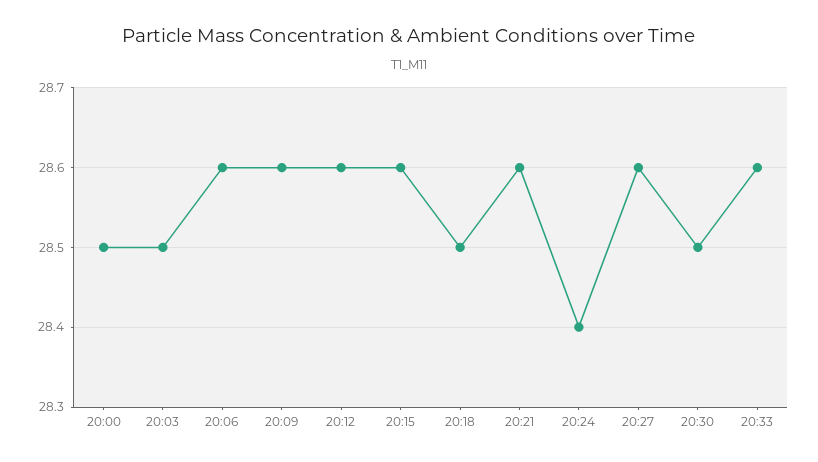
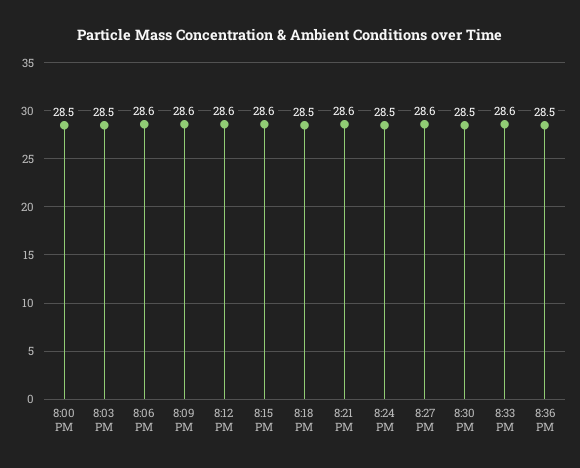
20:24: 28.4 -> 28.5
8:36 PM: none -> 28.5

